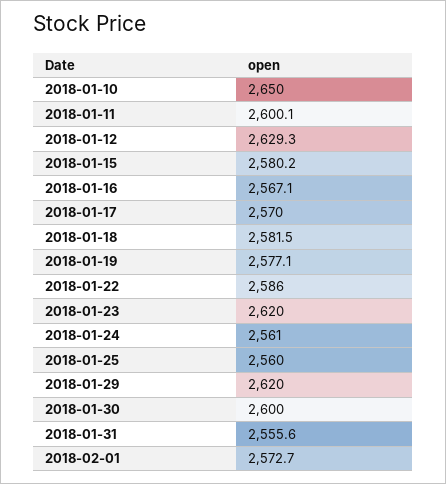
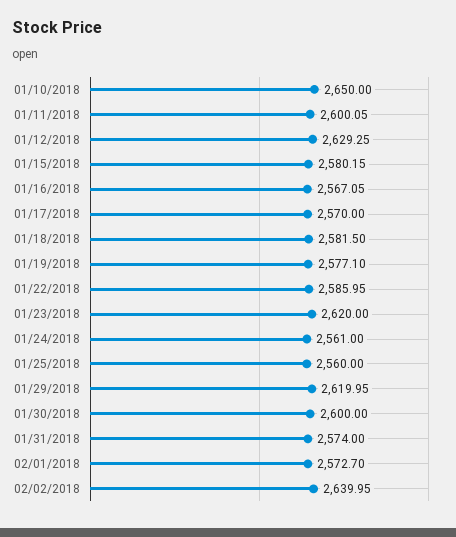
2018-01-31: 2555.6 -> 2574
02/02/2018: none -> 2639.95

